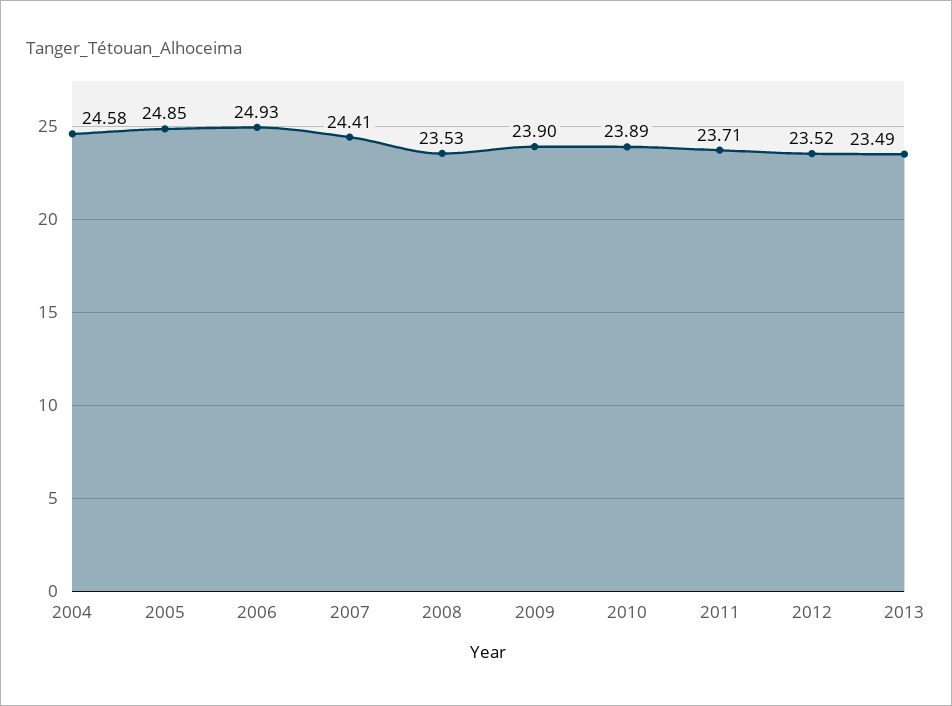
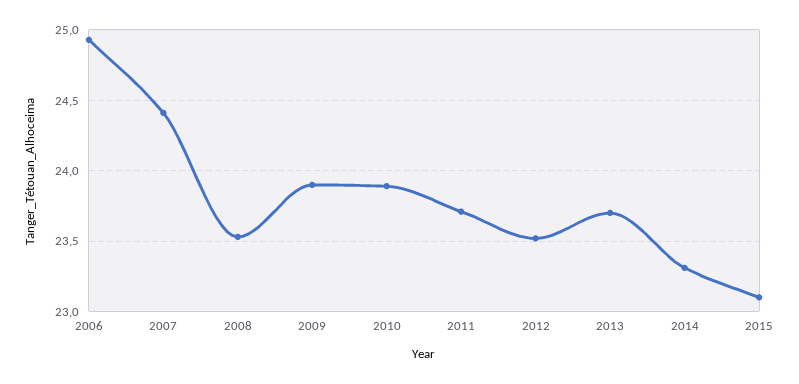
2004: 24.58 -> none
2005: 24.85 -> none
2013: 23.49 -> 23.7
2014: none -> 23.3
2015: none -> 23.1

